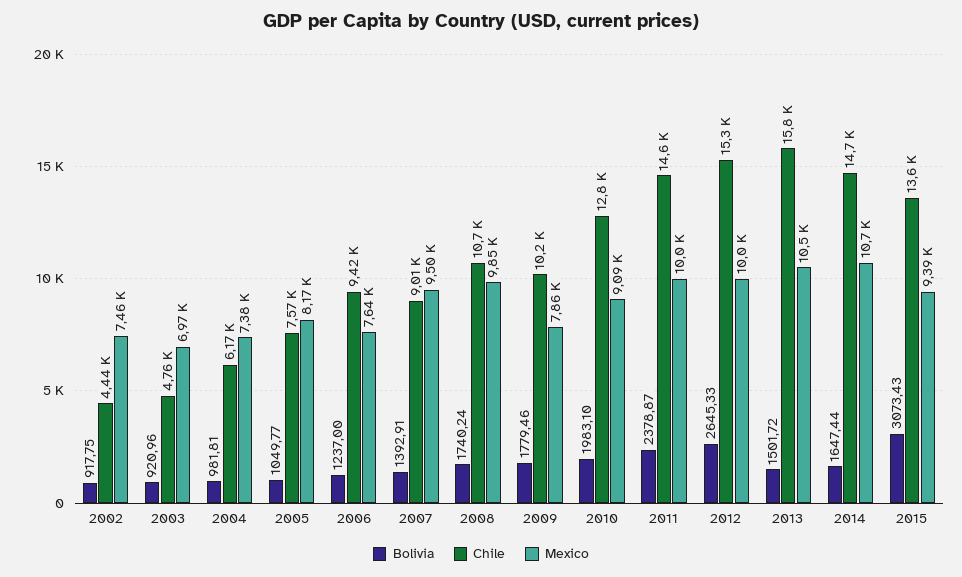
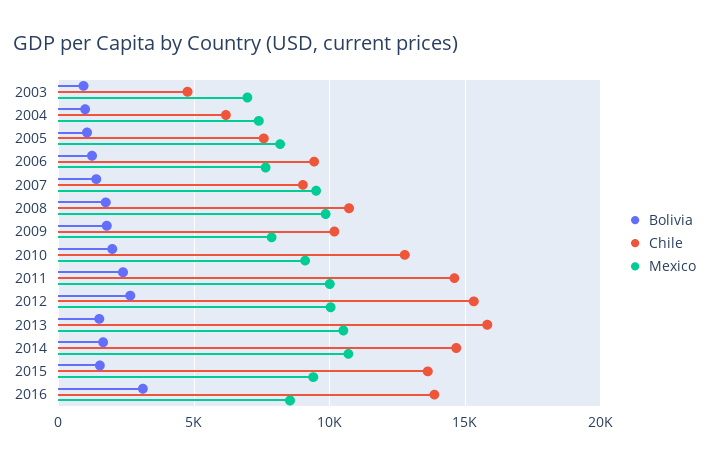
Bolivia, 2002: 917.75 -> none
Chile, 2002: 4440 -> none
Mexico, 2002: 7460 -> none
Bolivia, 2015: 3073.43 -> 1500
Bolivia, 2016: none -> 3000
Chile, 2016: none -> 14000
Mexico, 2016: none -> 8500

